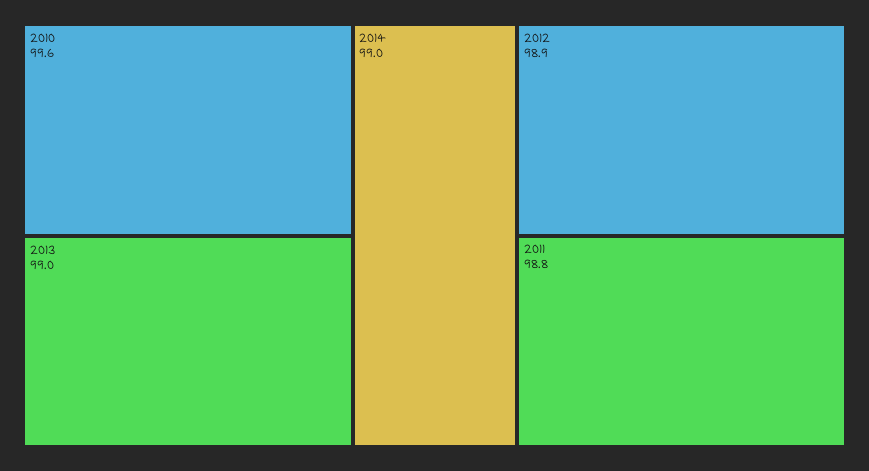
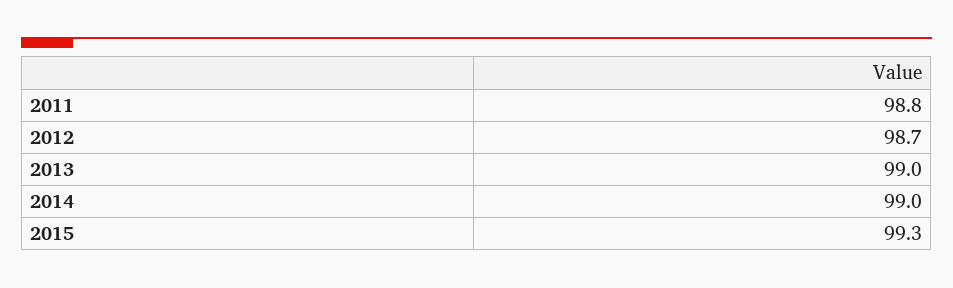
2010: 99.6 -> none
2012: 98.9 -> 98.7
2015: none -> 99.3

